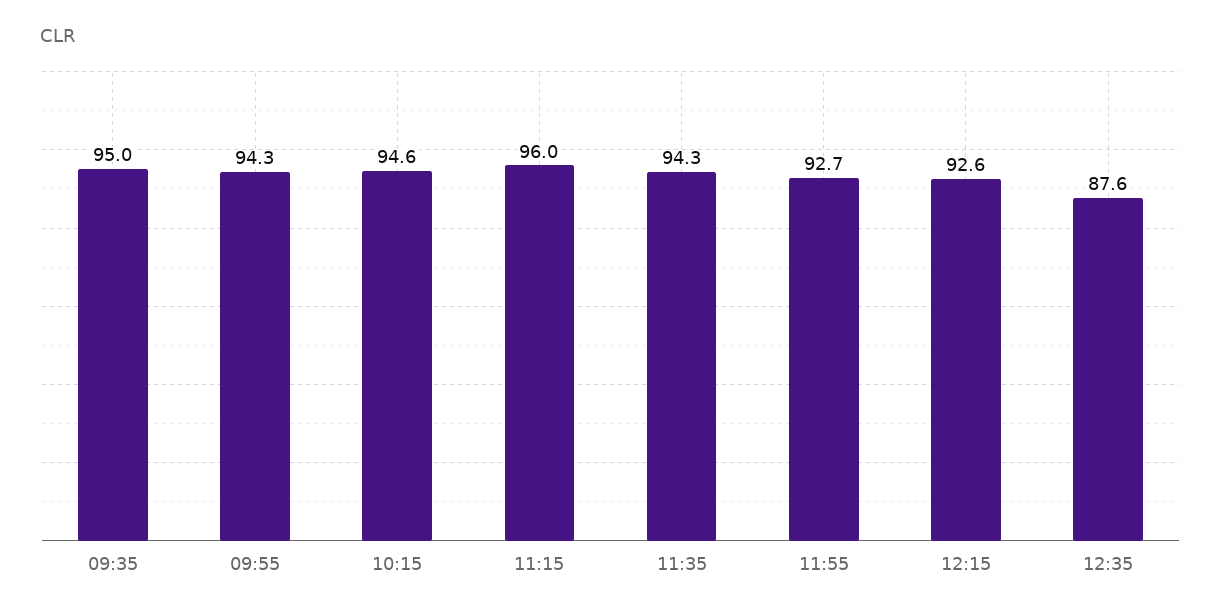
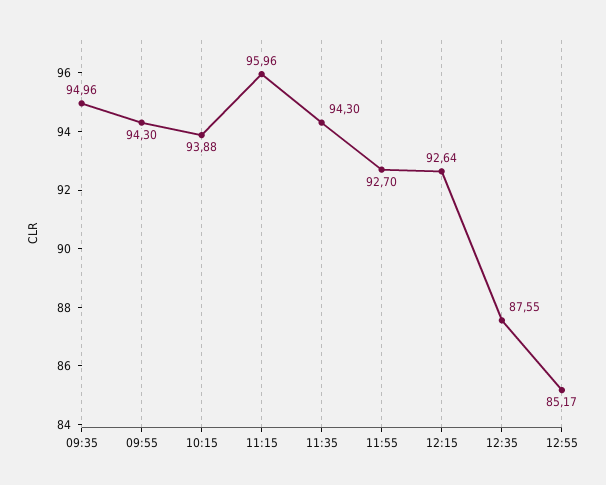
10:15: 94.6 -> 93.88
12:55: none -> 85.17

